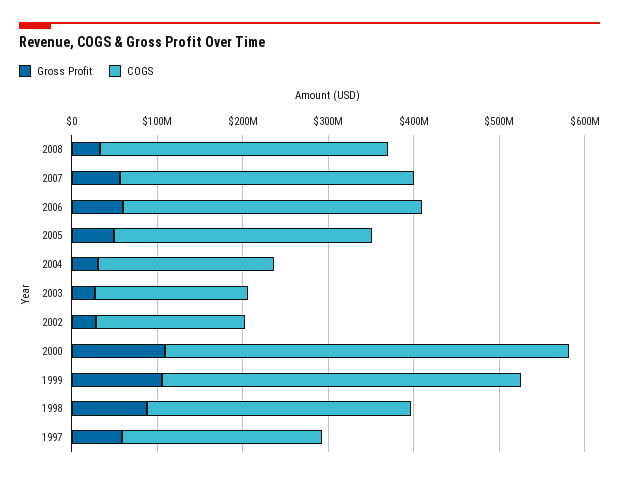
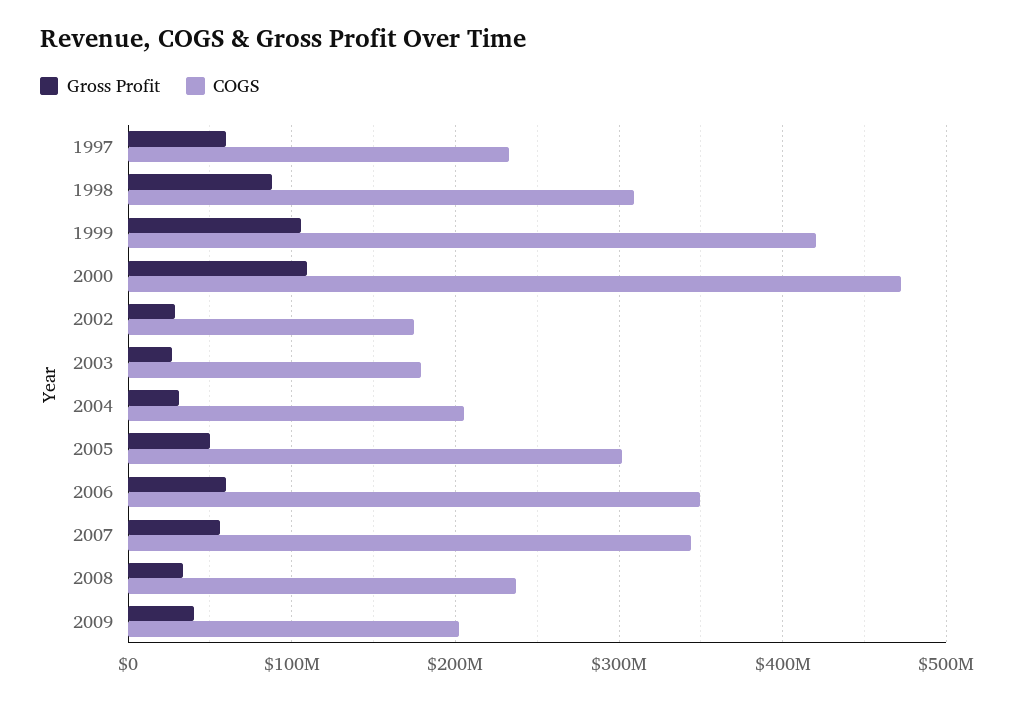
COGS, 2008: 340000000 -> 240000000
Gross Profit, 2009: none -> 40000000
COGS, 2009: none -> 200000000

